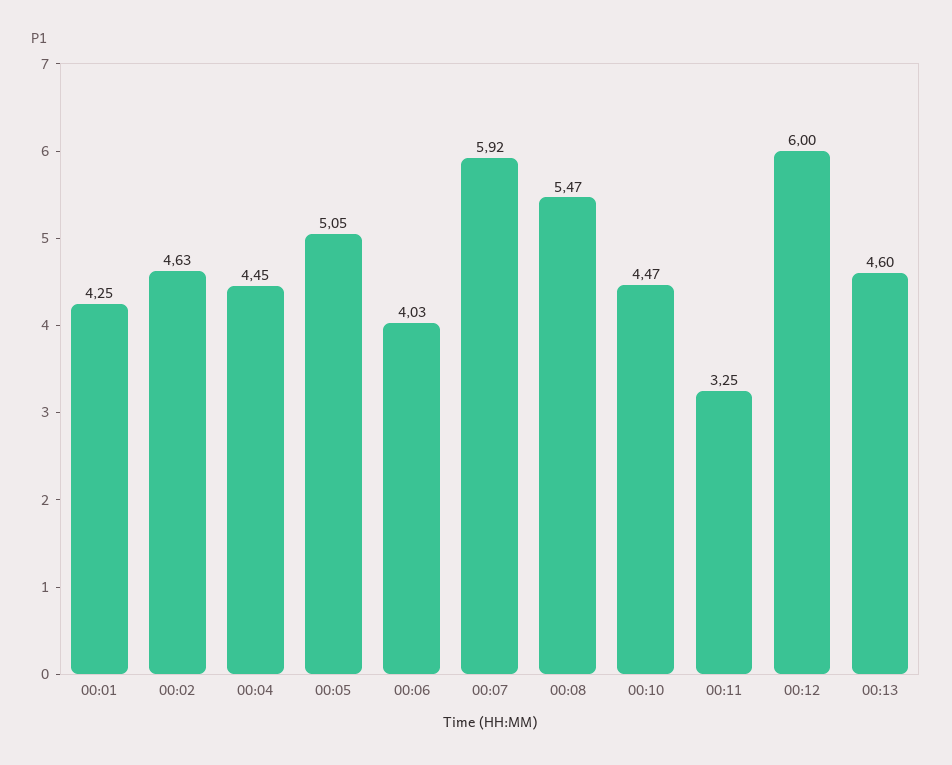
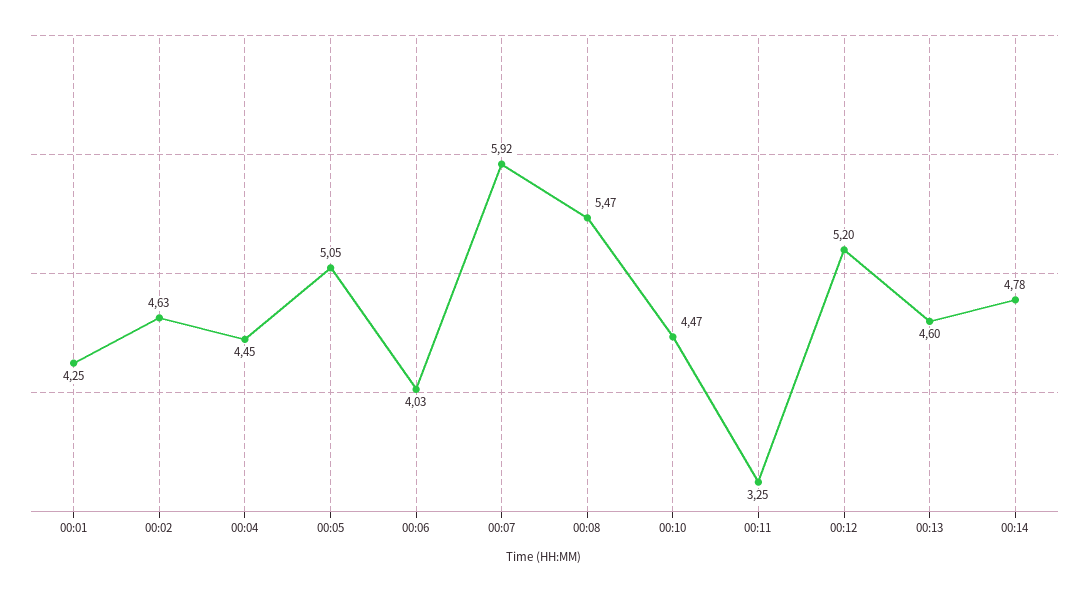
00:12: 6 -> 5.2
00:14: none -> 4.78

